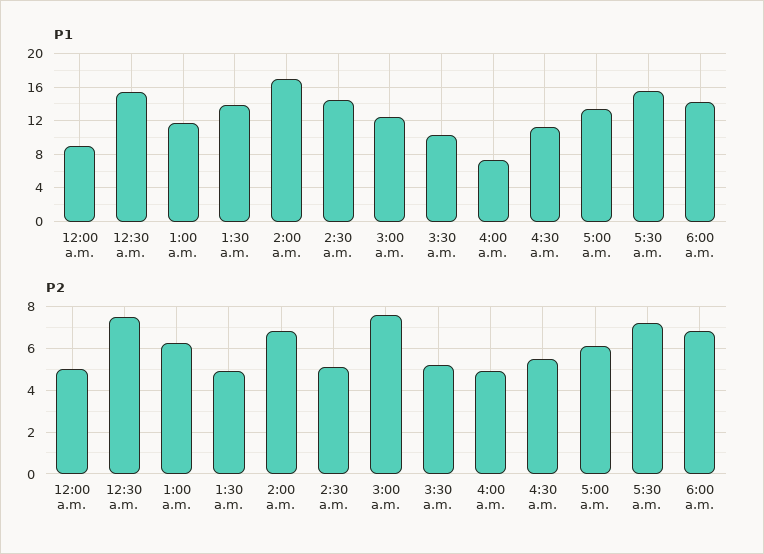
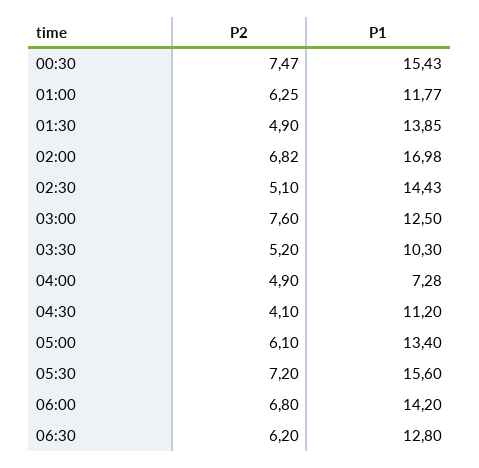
P1, 12:00 a.m.: 9 -> none
P2, 12:00 a.m.: 5 -> none
P2, 4:30 a.m.: 5.5 -> 4.1
P2, 06:30: none -> 6.2
P1, 06:30: none -> 12.8

